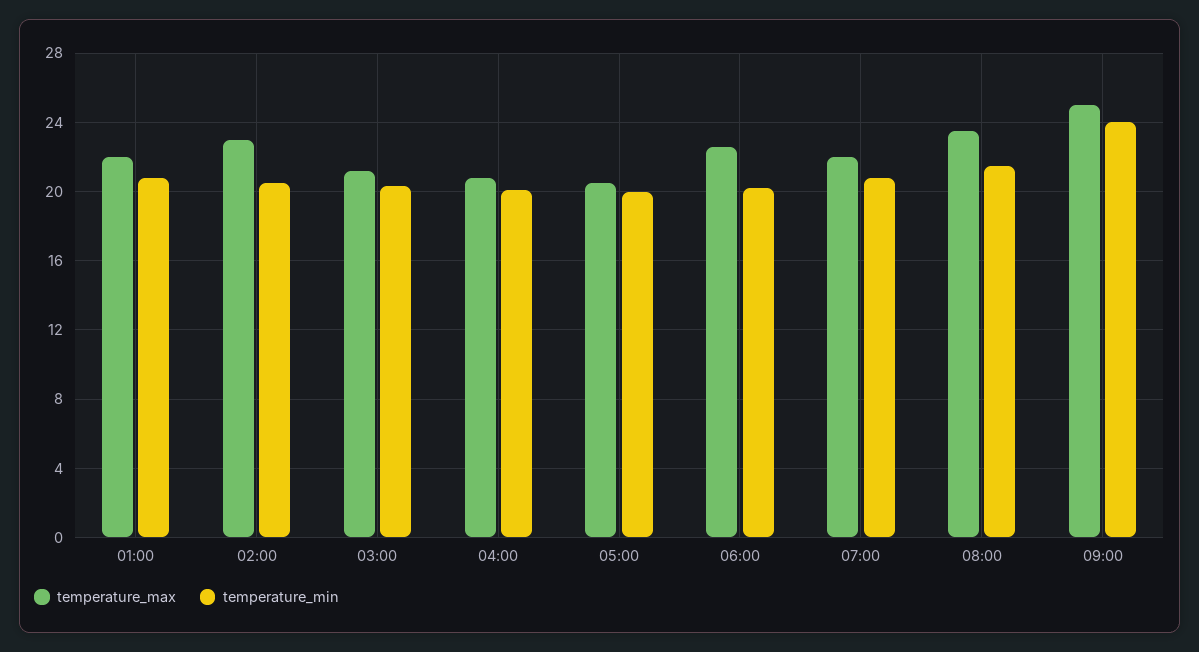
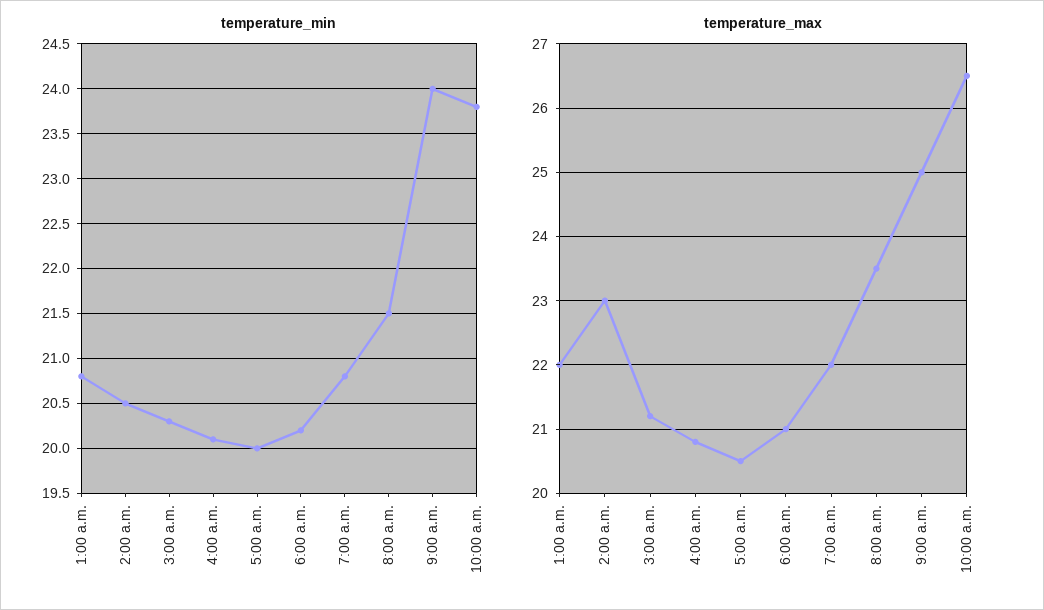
temperature_max, 06:00: 22.5 -> 21
temperature_min, 10:00 a.m.: none -> 23.8
temperature_max, 10:00 a.m.: none -> 26.5

